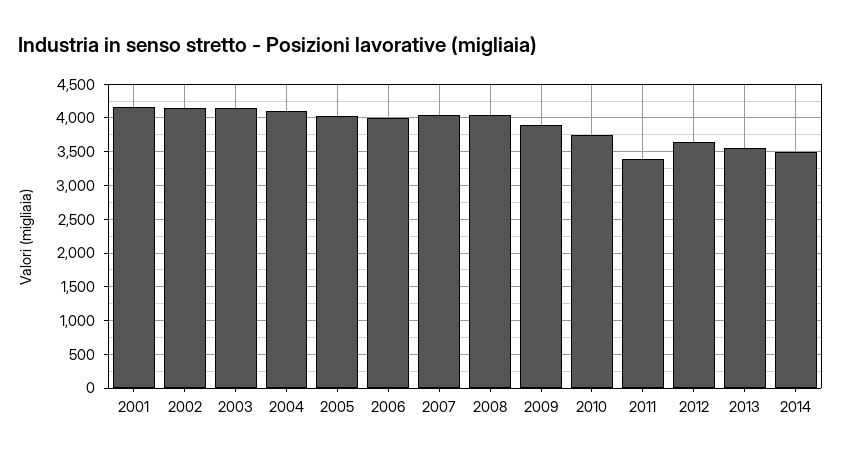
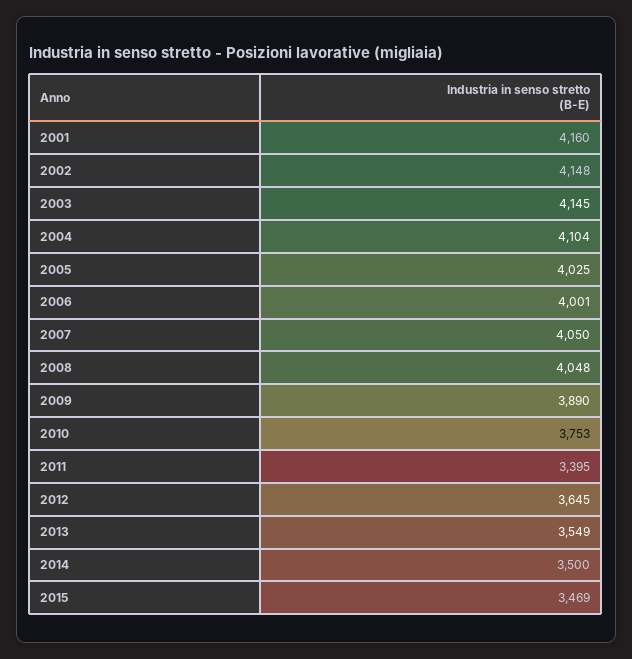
2015: none -> 3469

